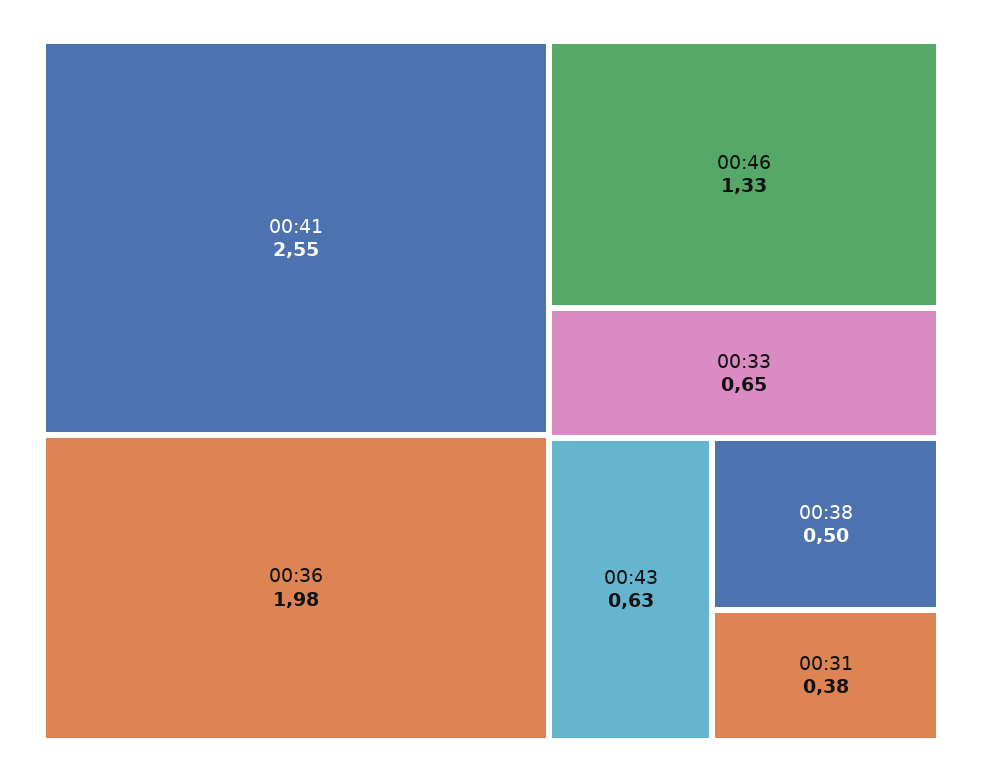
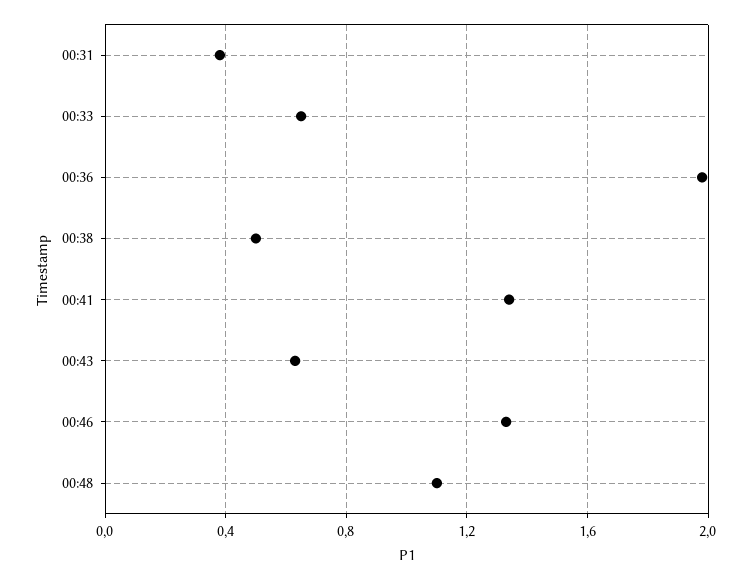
00:41: 2.55 -> 1.35
00:48: none -> 1.1

